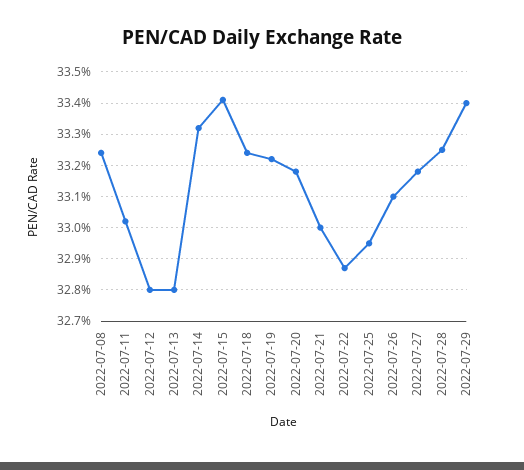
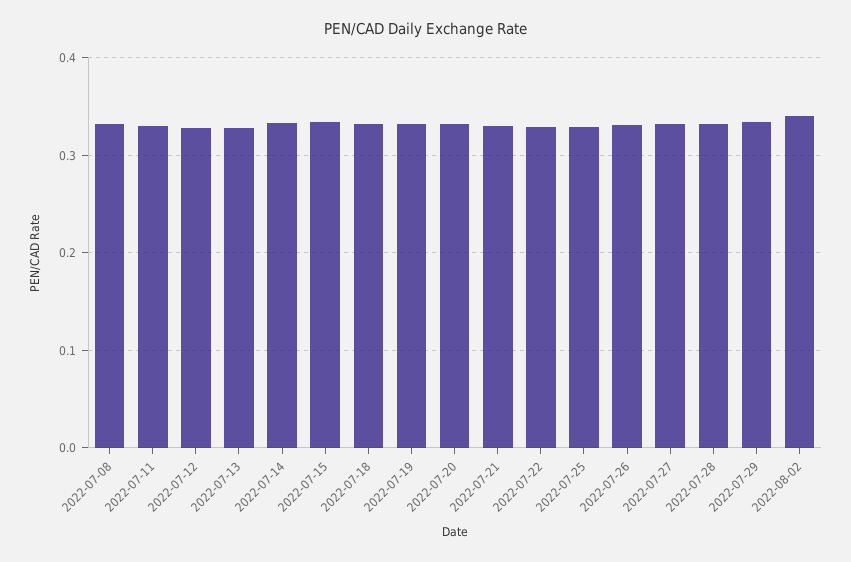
2022-08-02: none -> 0.34

